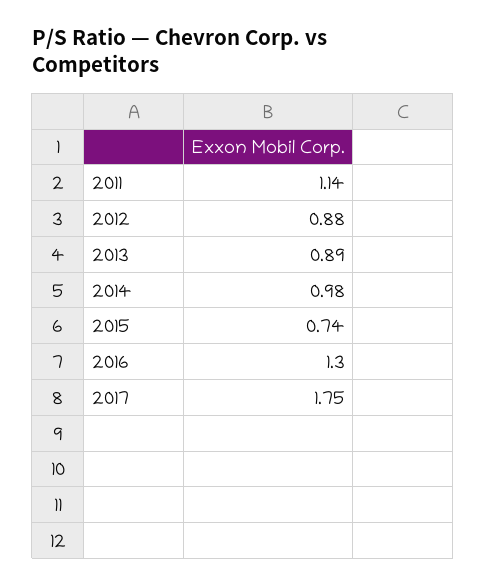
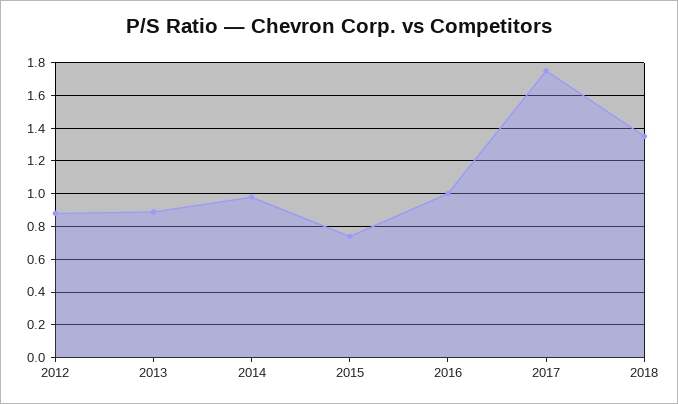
2011: 1.14 -> none
2016: 1.3 -> 1
2018: none -> 1.35

